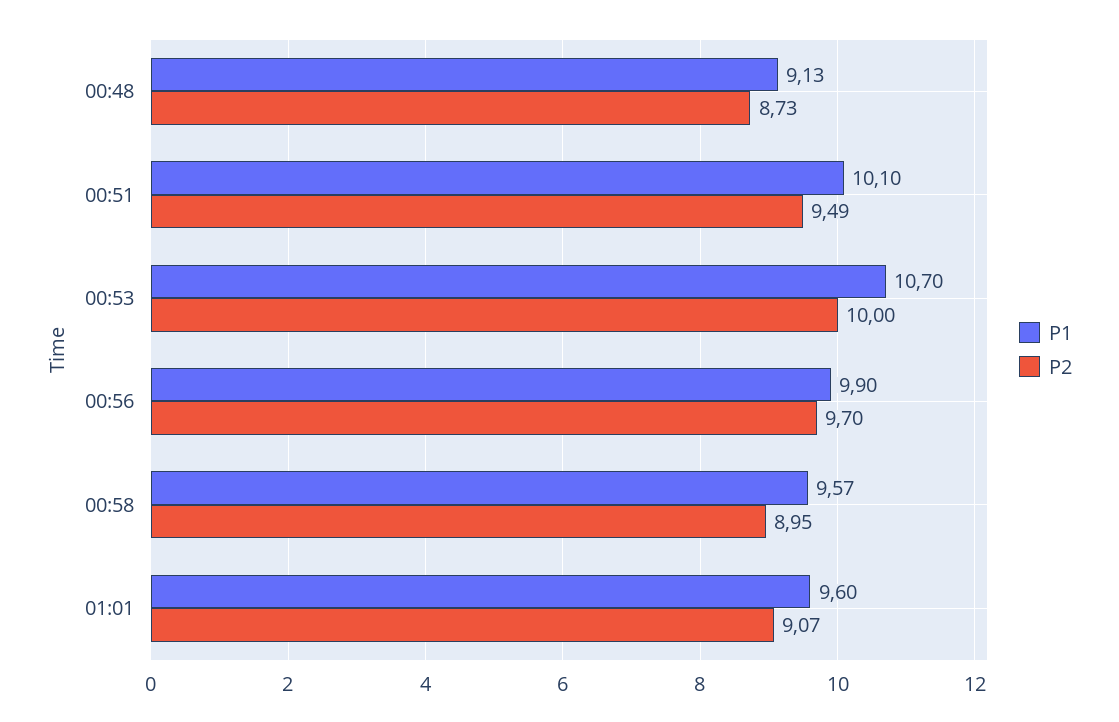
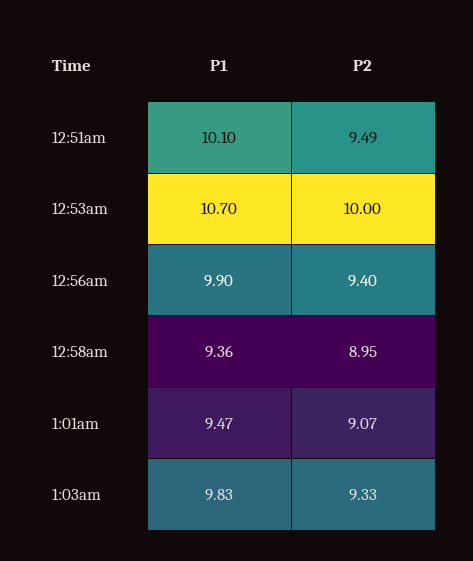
P1, 00:48: 9.13 -> none
P2, 00:48: 8.73 -> none
P2, 00:56: 9.7 -> 9.4
P1, 00:58: 9.57 -> 9.36
P1, 01:01: 9.6 -> 9.47
P1, 1:03am: none -> 9.83
P2, 1:03am: none -> 9.33

